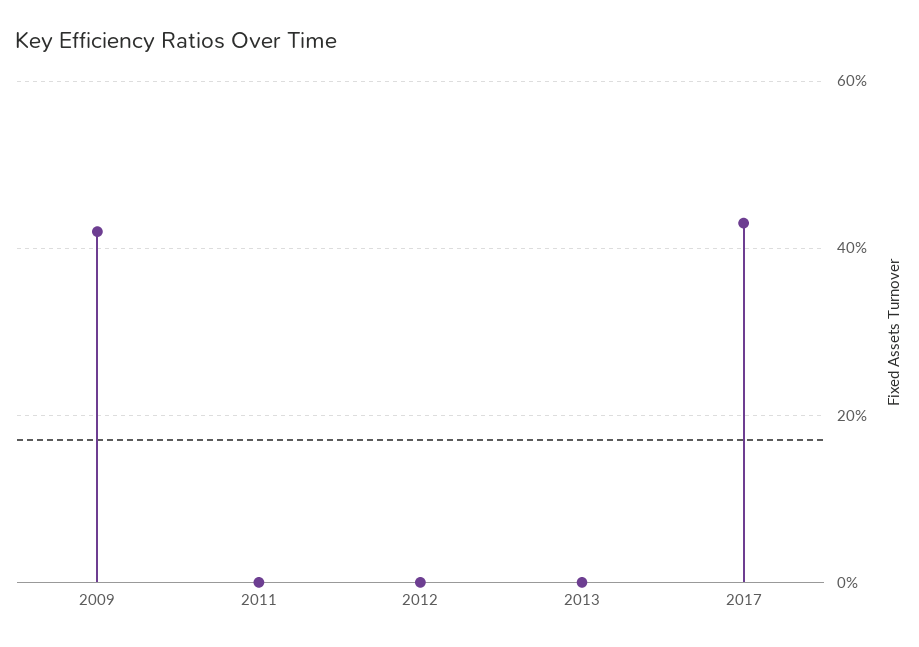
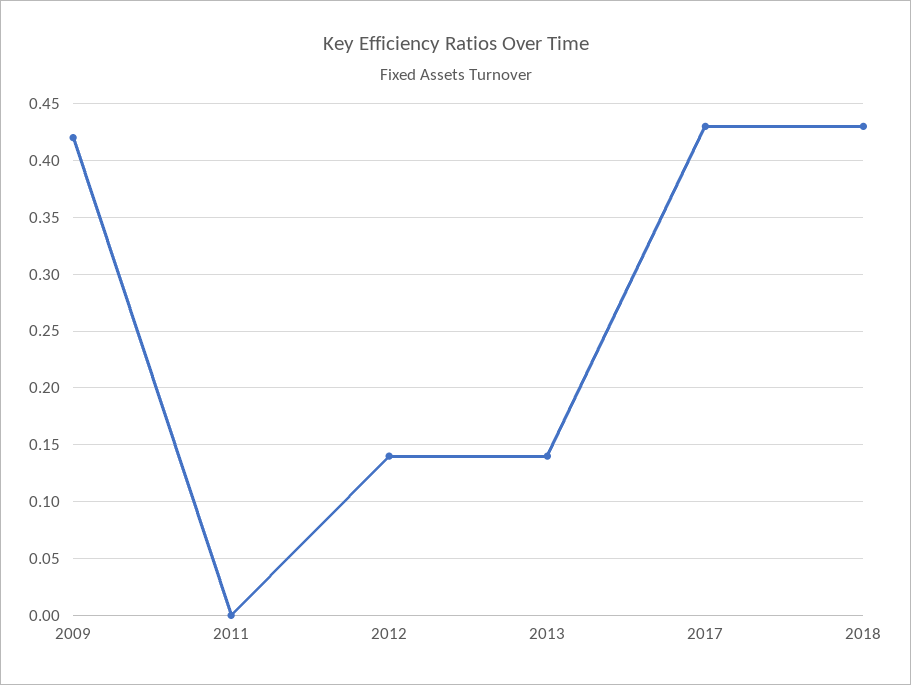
2012: 0 -> 0.14
2013: 0 -> 0.14
2018: none -> 0.43

